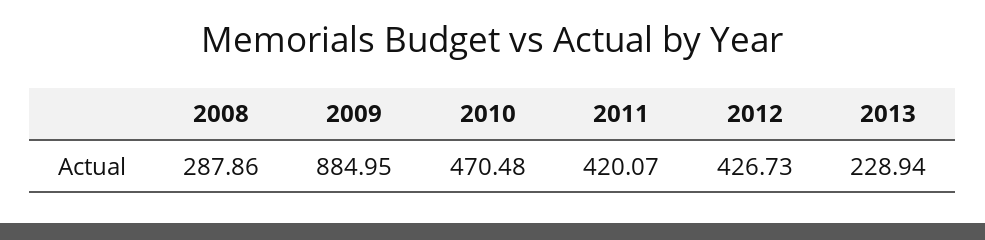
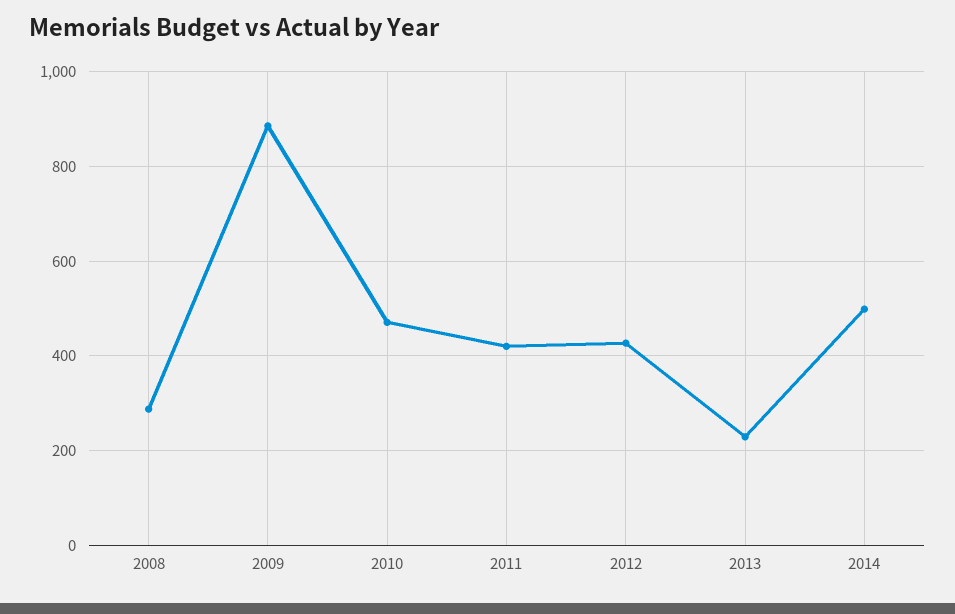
2014: none -> 500

